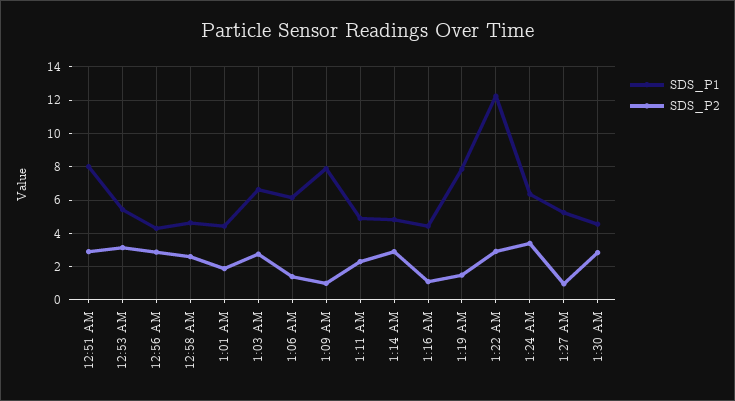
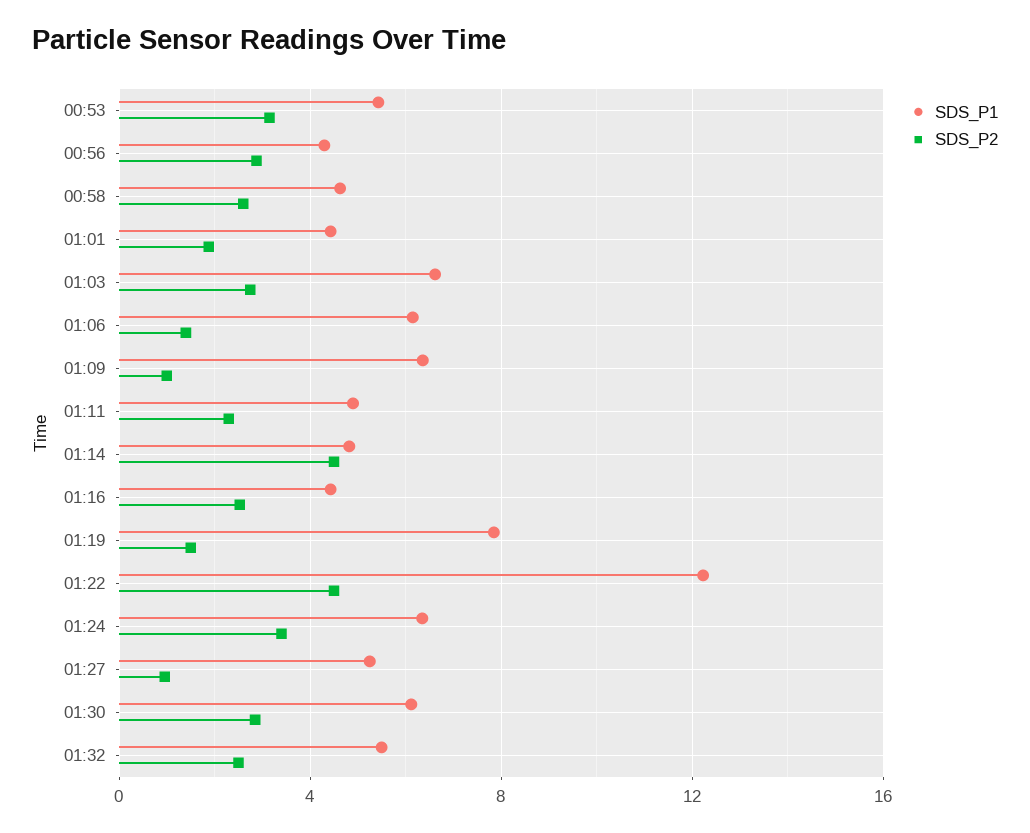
SDS_P1, 12:51 AM: 8 -> none
SDS_P2, 12:51 AM: 3 -> none
SDS_P1, 1:09 AM: 8 -> 6.5
SDS_P2, 1:14 AM: 3 -> 4.5
SDS_P2, 1:16 AM: 1 -> 2.5
SDS_P2, 1:22 AM: 3 -> 4.5
SDS_P1, 1:30 AM: 4.5 -> 6
SDS_P1, 01:32: none -> 5.5
SDS_P2, 01:32: none -> 2.5

